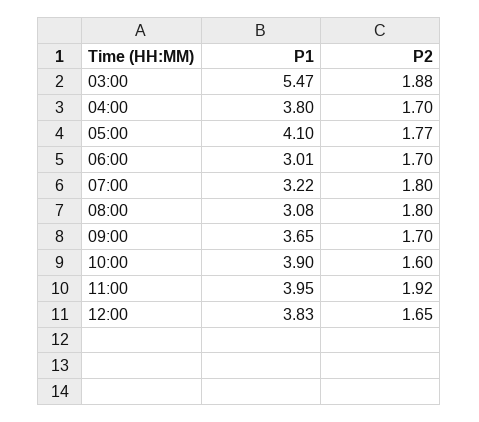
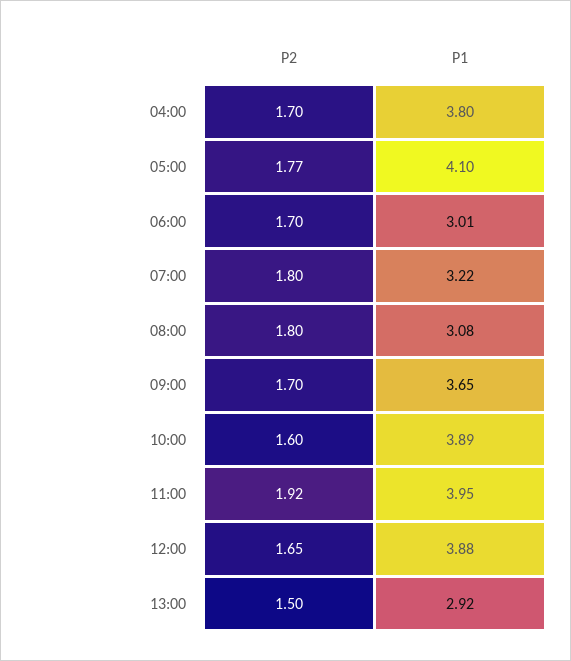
P1, 03:00: 5.47 -> none
P2, 03:00: 1.88 -> none
P1, 10:00: 3.9 -> 3.89
P1, 12:00: 3.83 -> 3.88
P2, 13:00: none -> 1.5
P1, 13:00: none -> 2.92

